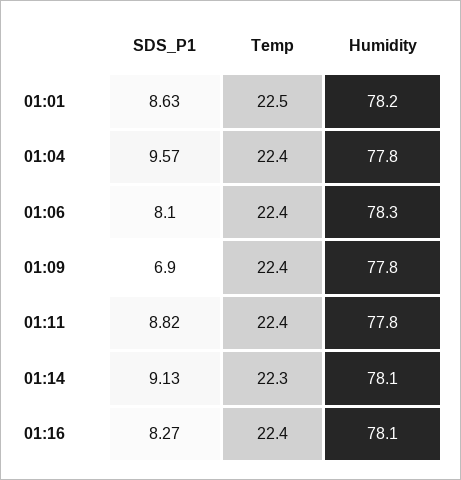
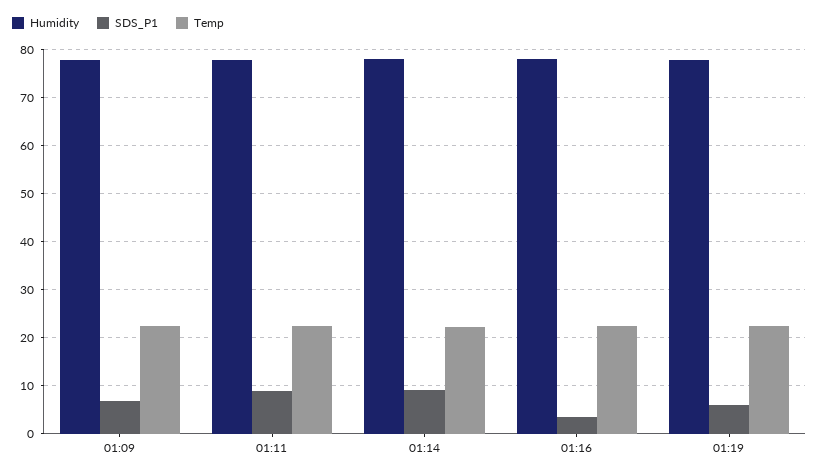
SDS_P1, 01:01: 8.63 -> none
Temp, 01:01: 22.5 -> none
Humidity, 01:01: 78.2 -> none
SDS_P1, 01:04: 9.57 -> none
Temp, 01:04: 22.4 -> none
Humidity, 01:04: 77.8 -> none
SDS_P1, 01:06: 8.1 -> none
Temp, 01:06: 22.4 -> none
Humidity, 01:06: 78.3 -> none
SDS_P1, 01:16: 8.27 -> 4
Humidity, 01:19: none -> 78
SDS_P1, 01:19: none -> 6
Temp, 01:19: none -> 22

